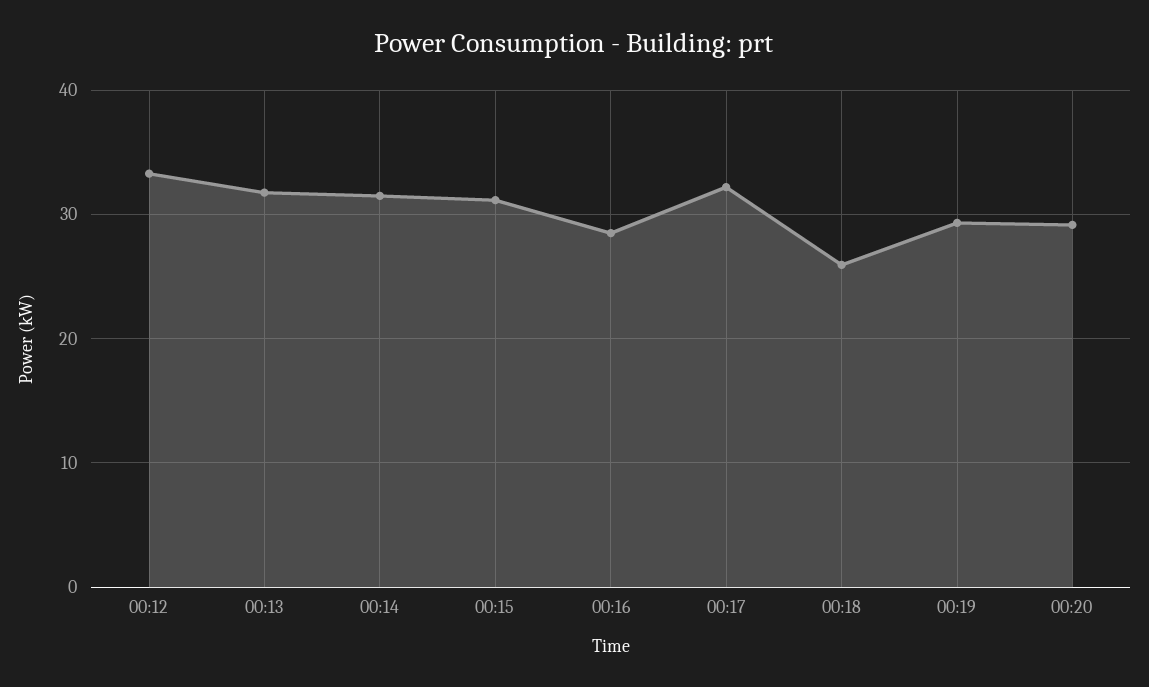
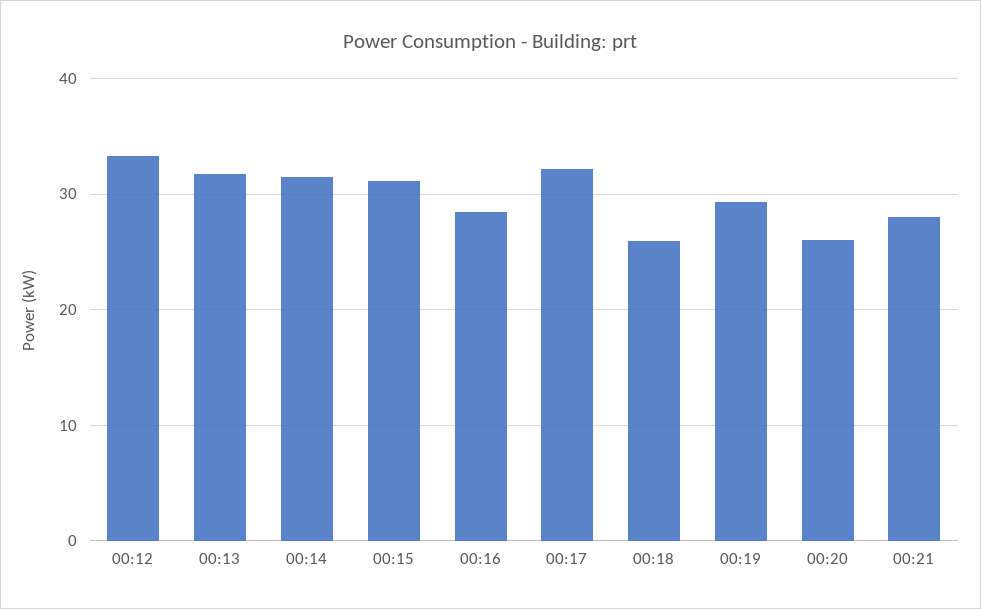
00:20: 29 -> 26
00:21: none -> 28

